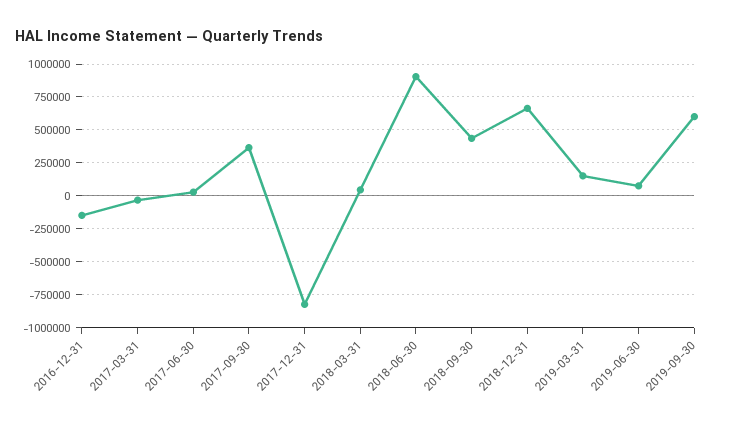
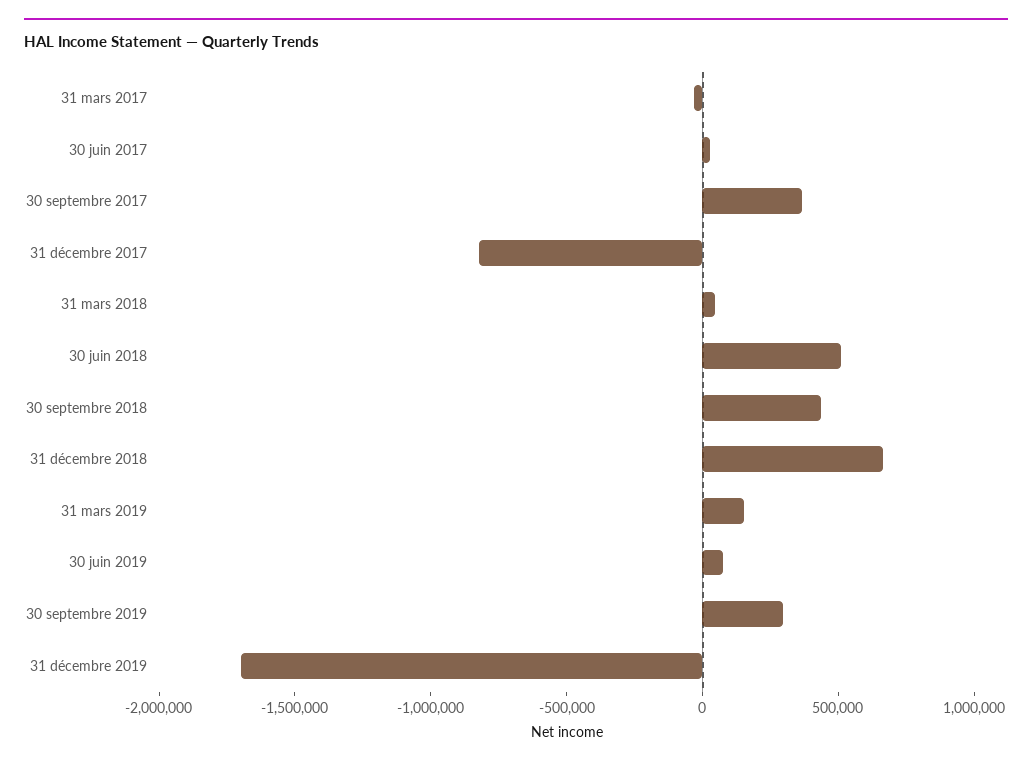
2016-12-31: -150000 -> none
2018-06-30: 900000 -> 500000
2019-09-30: 600000 -> 300000
31 décembre 2019: none -> -1700000

